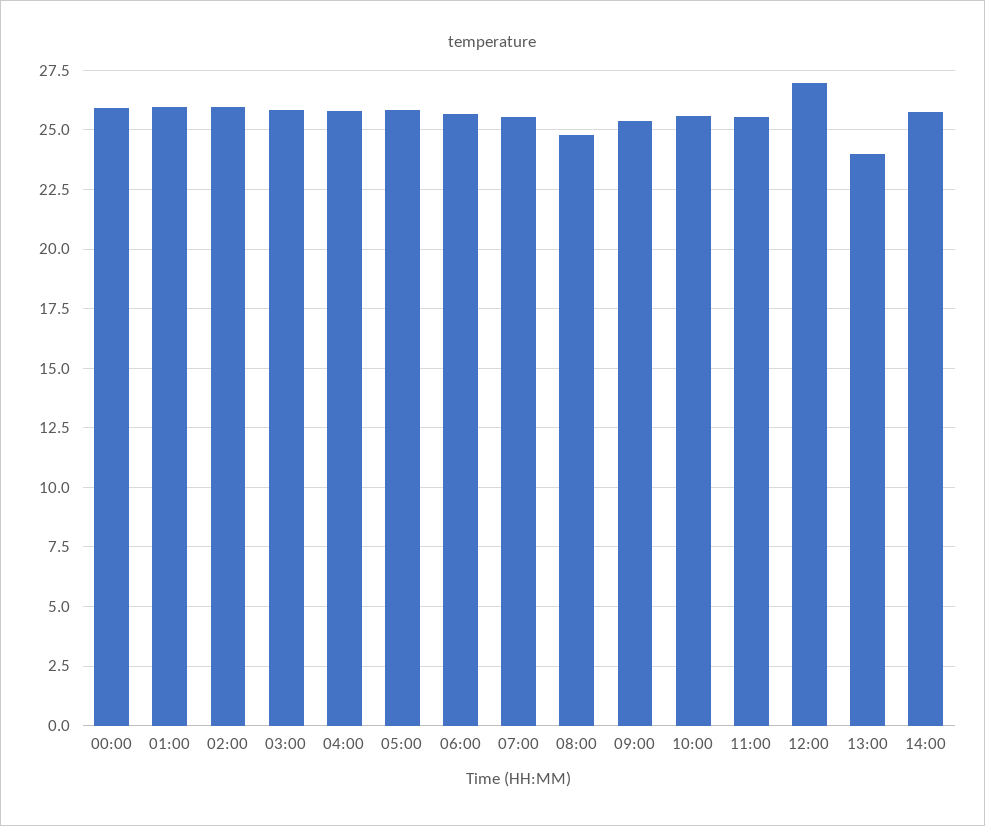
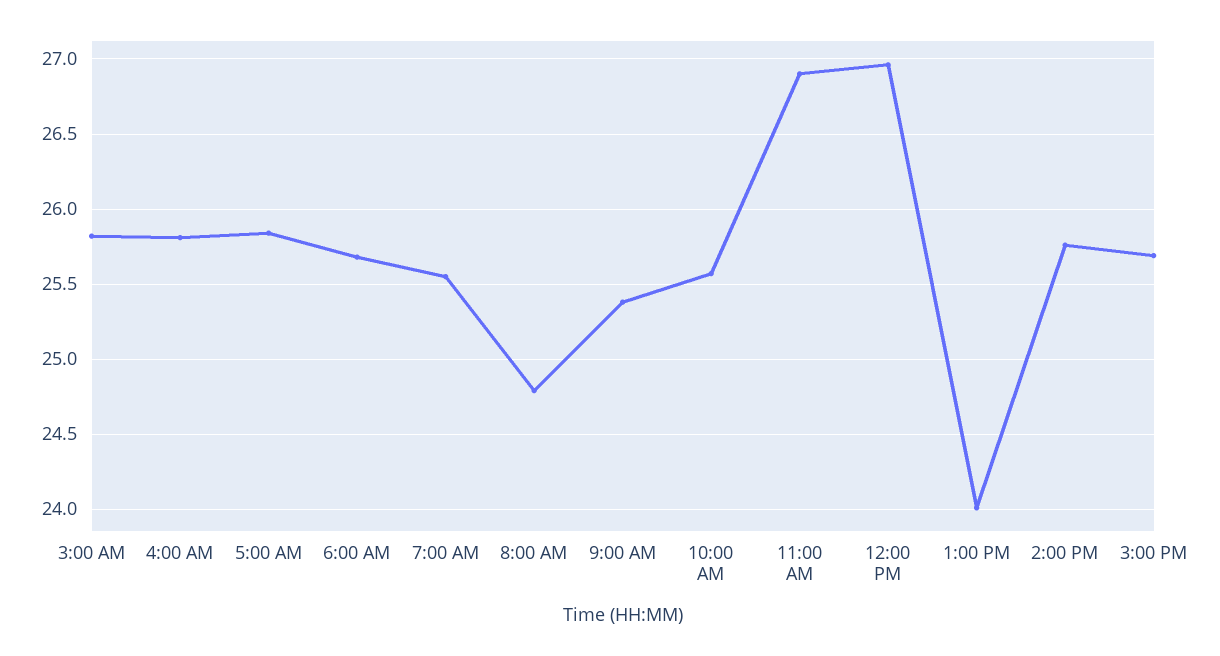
00:00: 26 -> none
01:00: 26 -> none
02:00: 26 -> none
11:00: 25.5 -> 26.9
3:00 PM: none -> 25.7

